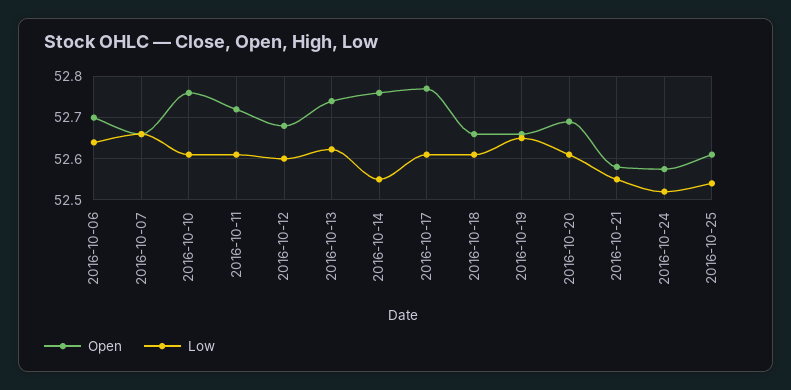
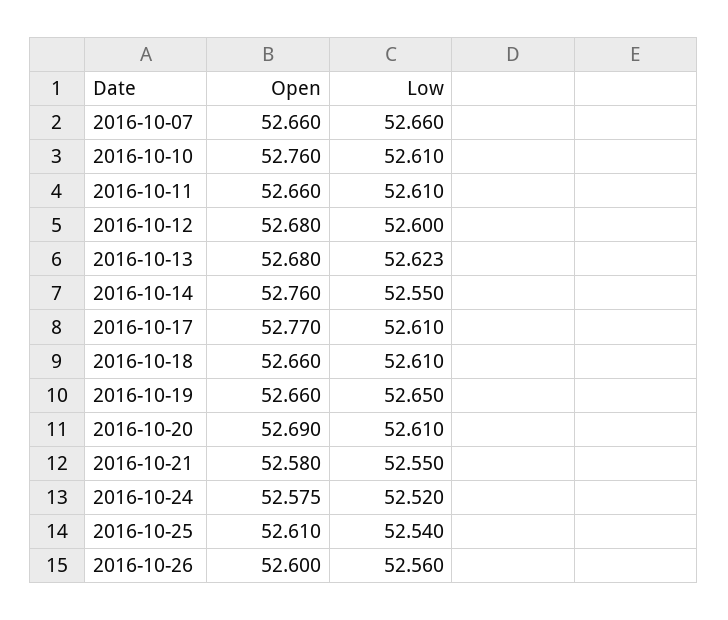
Open, 2016-10-06: 52.7 -> none
Low, 2016-10-06: 52.64 -> none
Open, 2016-10-11: 52.72 -> 52.66
Open, 2016-10-13: 52.74 -> 52.68
Open, 2016-10-26: none -> 52.6
Low, 2016-10-26: none -> 52.56

